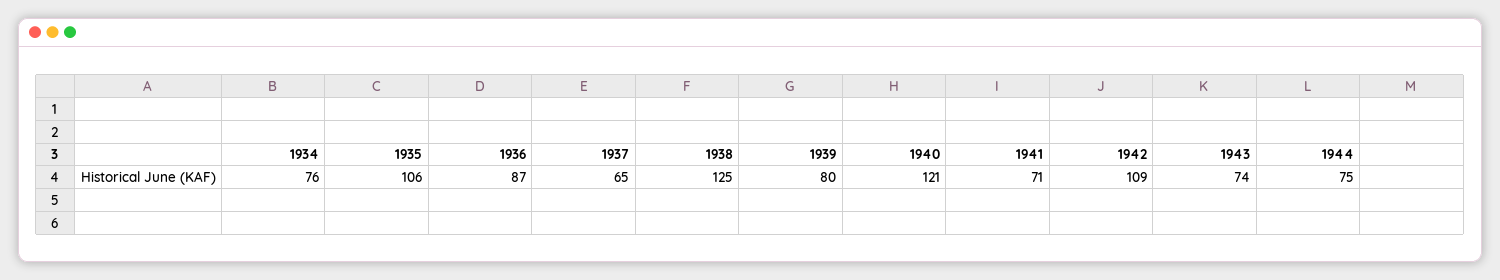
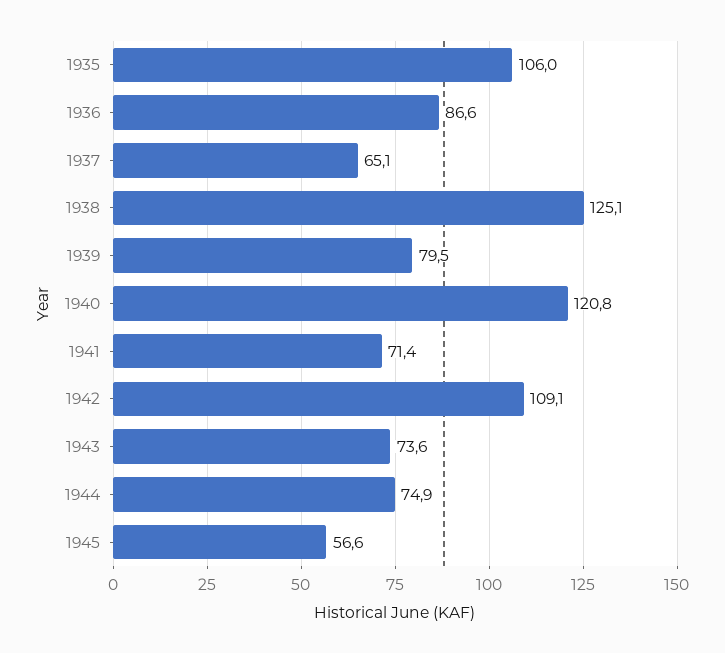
1934: 76 -> none
1945: none -> 56.6

